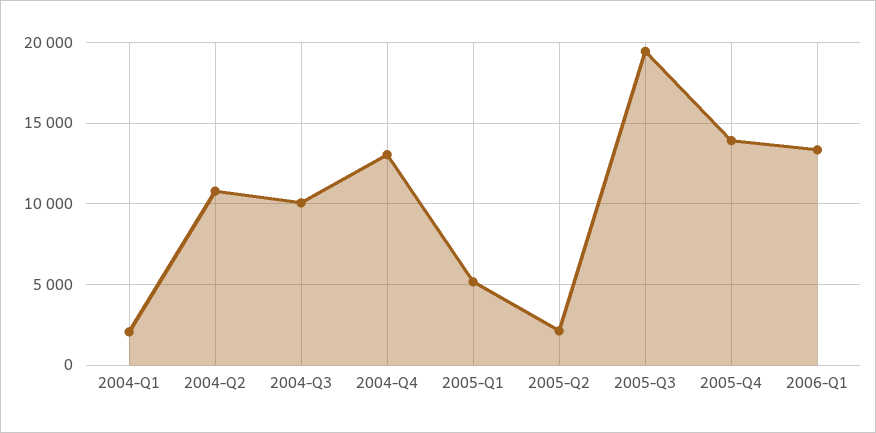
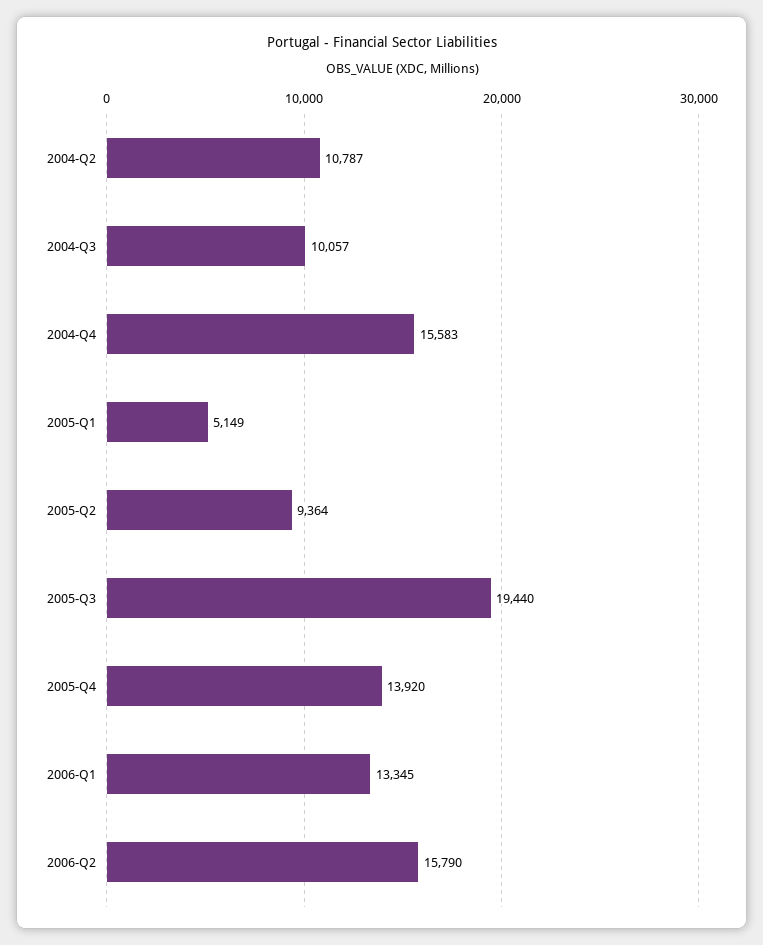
2004-Q1: 2000 -> none
2004-Q4: 13000 -> 15583
2005-Q2: 2000 -> 9364
2006-Q2: none -> 15790

